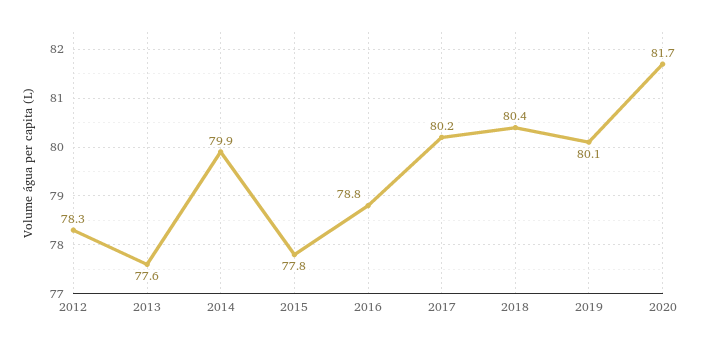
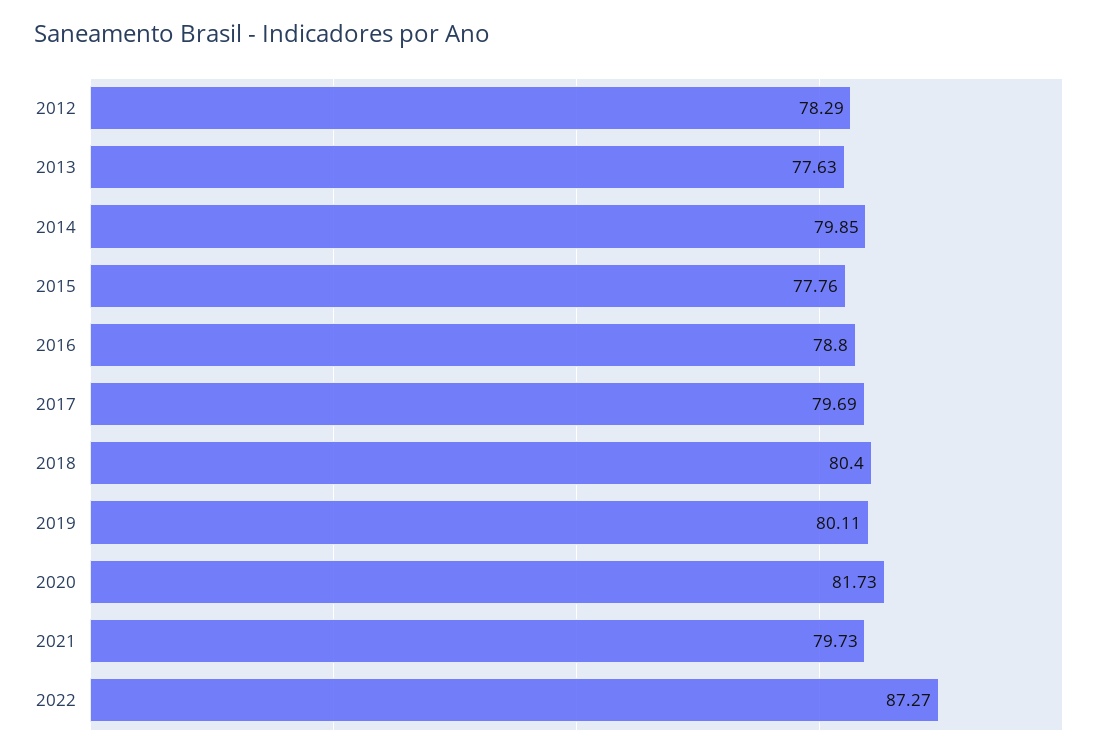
2017: 80.2 -> 79.69
2021: none -> 79.73
2022: none -> 87.27

